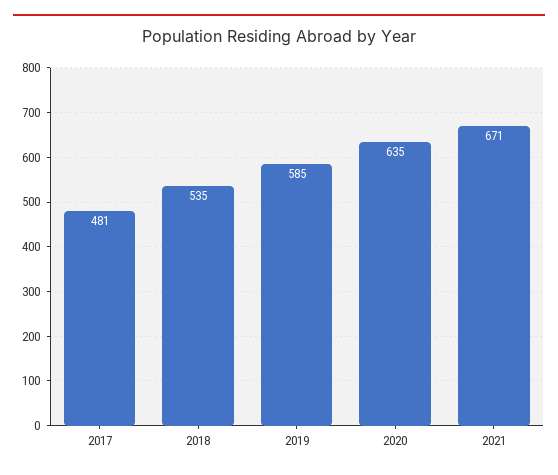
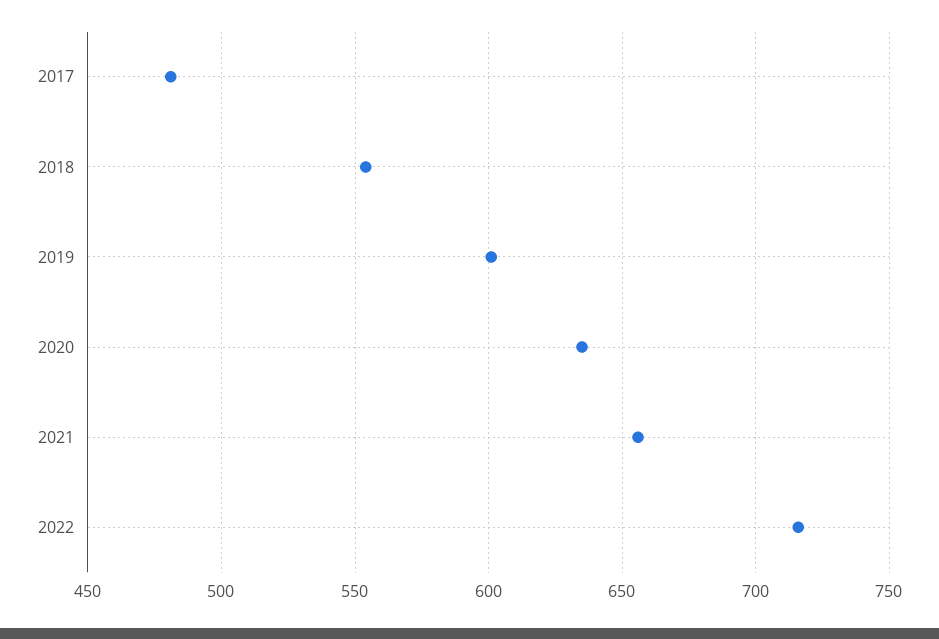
2018: 535 -> 555
2019: 585 -> 600
2021: 671 -> 655
2022: none -> 715

